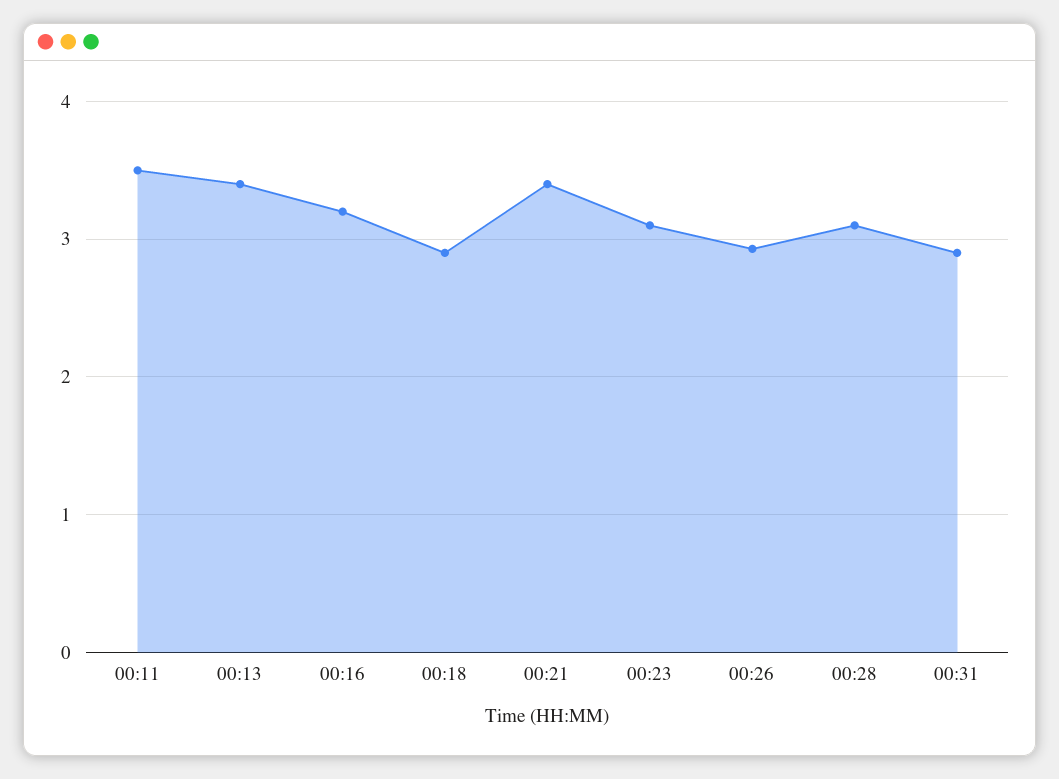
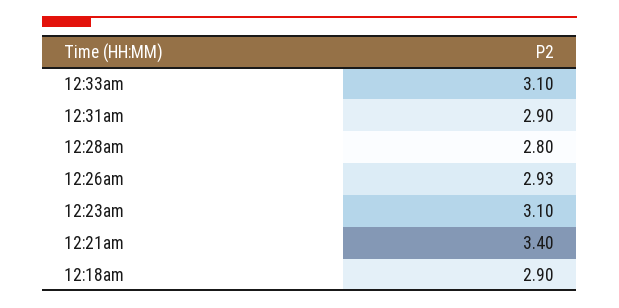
00:11: 3.5 -> none
00:13: 3.4 -> none
00:16: 3.2 -> none
00:28: 3.1 -> 2.8
12:33am: none -> 3.1

